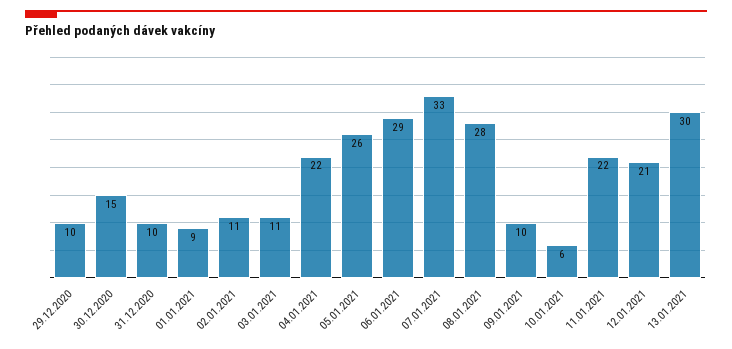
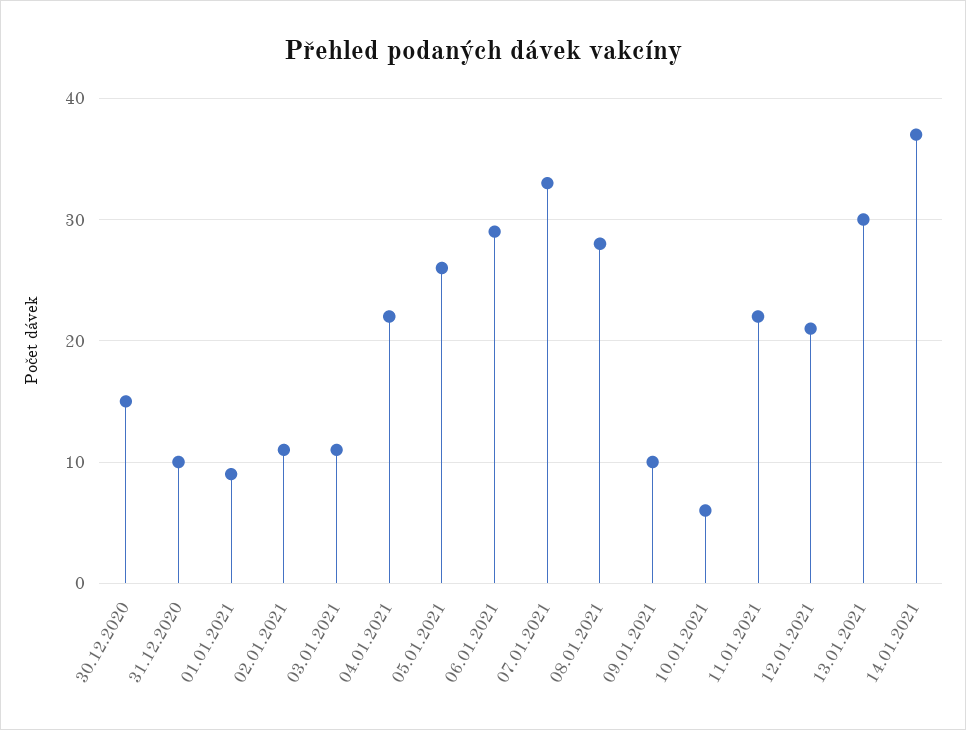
29.12.2020: 10 -> none
14.01.2021: none -> 37

